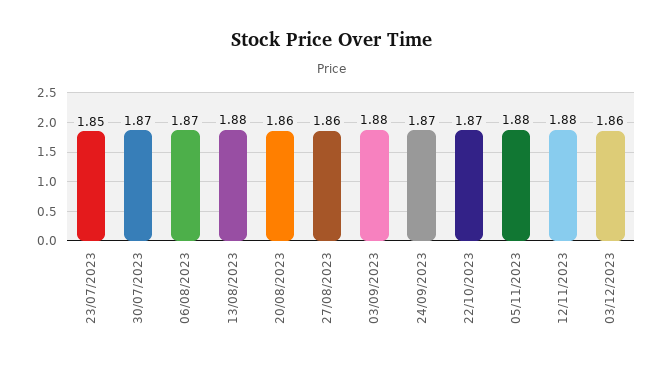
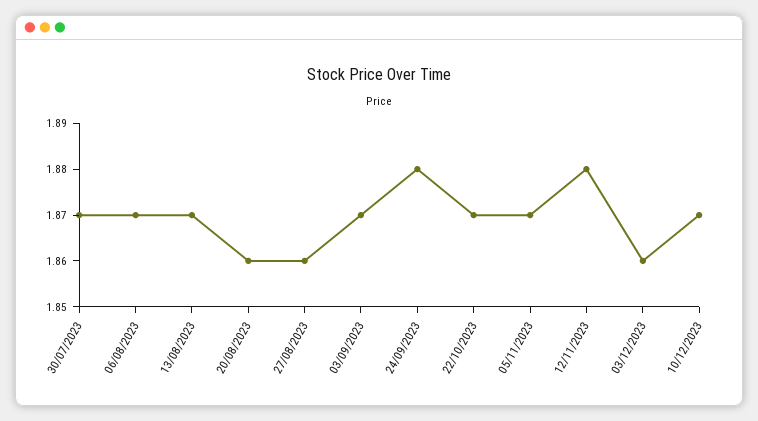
23/07/2023: 1.85 -> none
13/08/2023: 1.88 -> 1.87
03/09/2023: 1.88 -> 1.87
24/09/2023: 1.87 -> 1.88
05/11/2023: 1.88 -> 1.87
10/12/2023: none -> 1.87

